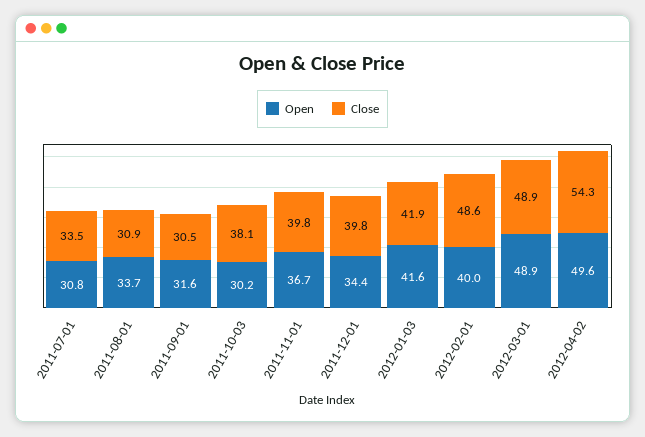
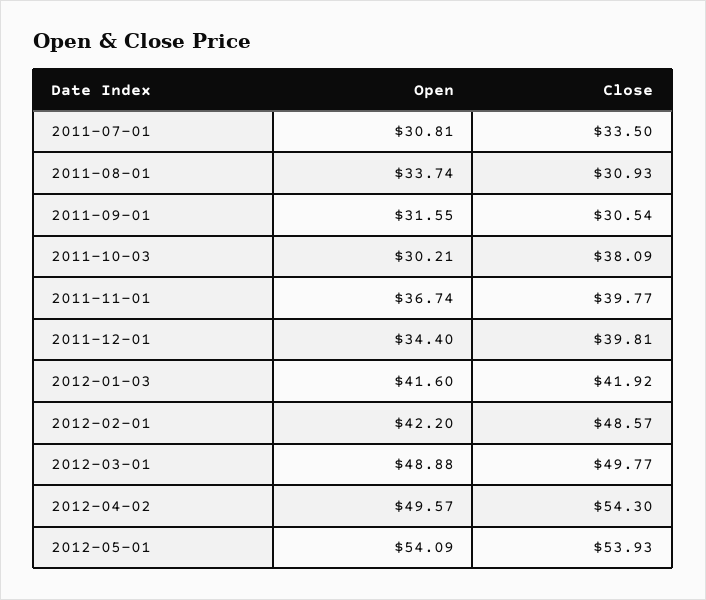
Open, 2012-02-01: 40 -> 42.2
Close, 2012-03-01: 48.9 -> 49.77
Open, 2012-05-01: none -> 54.09
Close, 2012-05-01: none -> 53.93

